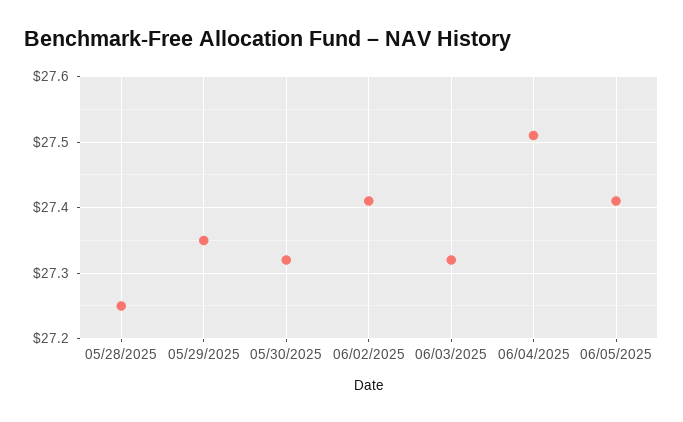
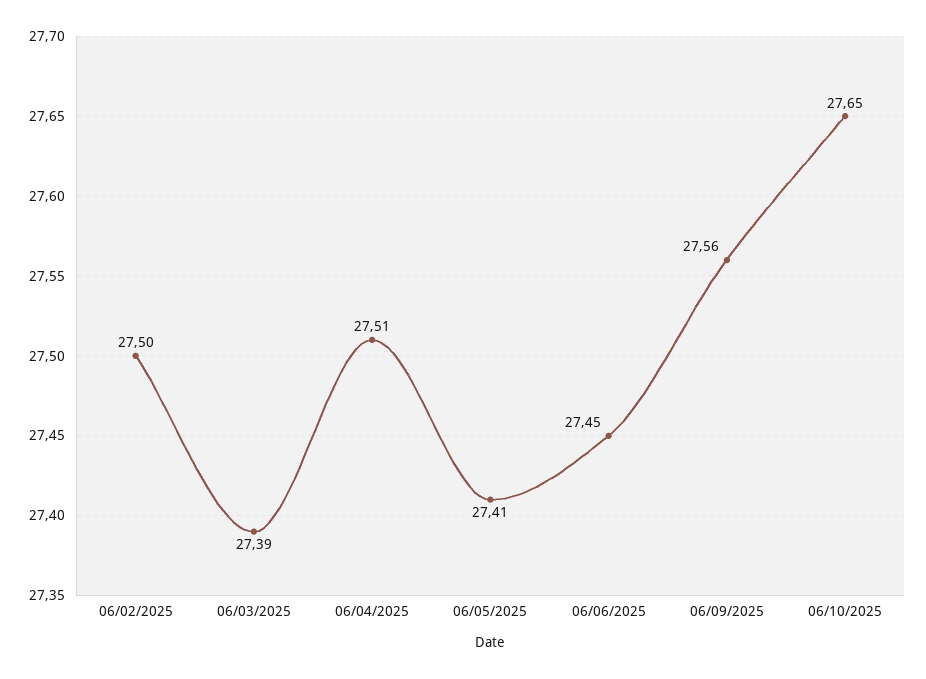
05/28/2025: 27.25 -> none
05/29/2025: 27.35 -> none
05/30/2025: 27.32 -> none
06/02/2025: 27.41 -> 27.5
06/03/2025: 27.32 -> 27.39
06/06/2025: none -> 27.45
06/09/2025: none -> 27.56
06/10/2025: none -> 27.65

